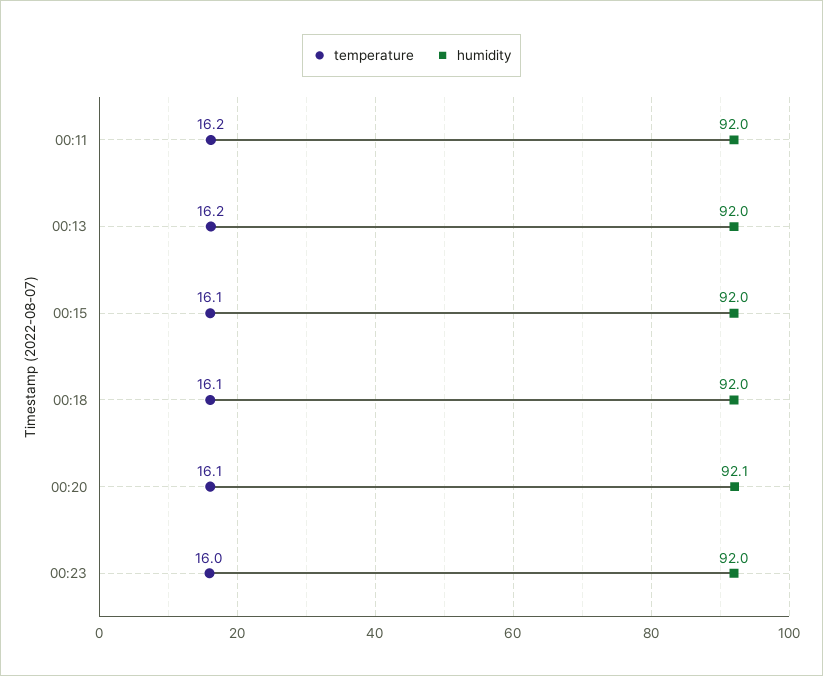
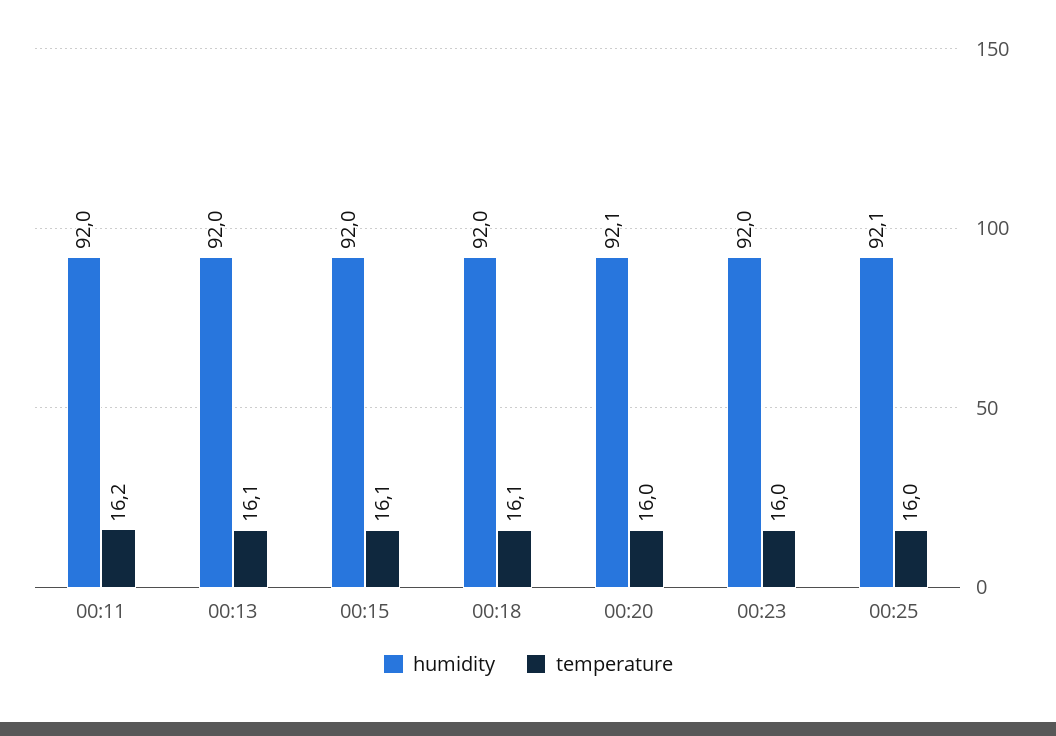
temperature, 00:13: 16.2 -> 16.1
temperature, 00:20: 16.1 -> 16
humidity, 00:25: none -> 92.1
temperature, 00:25: none -> 16

